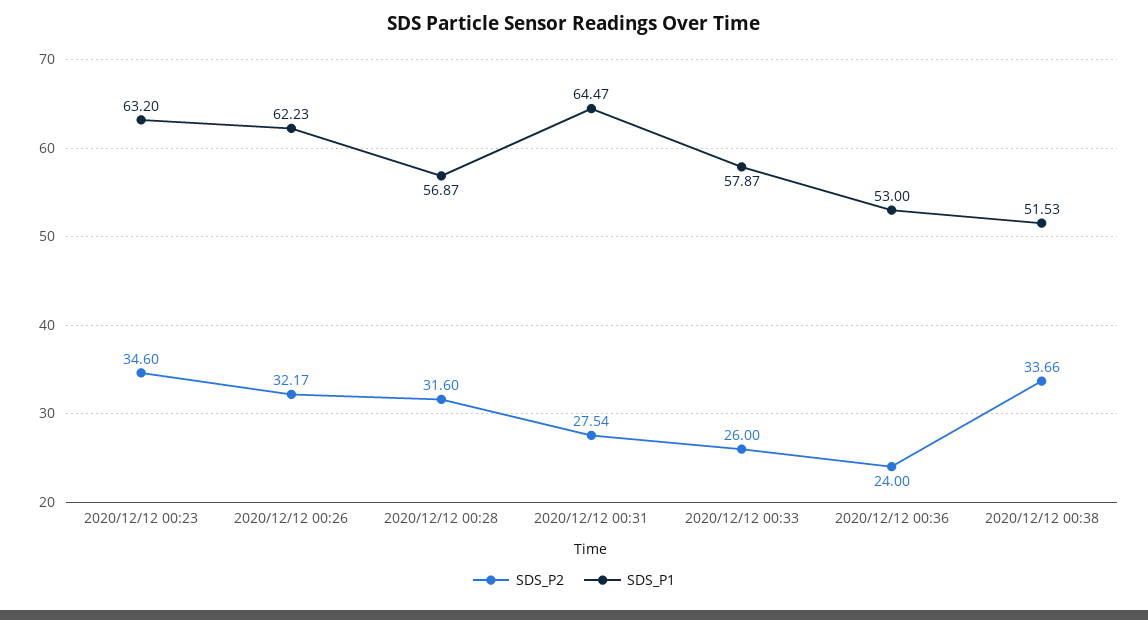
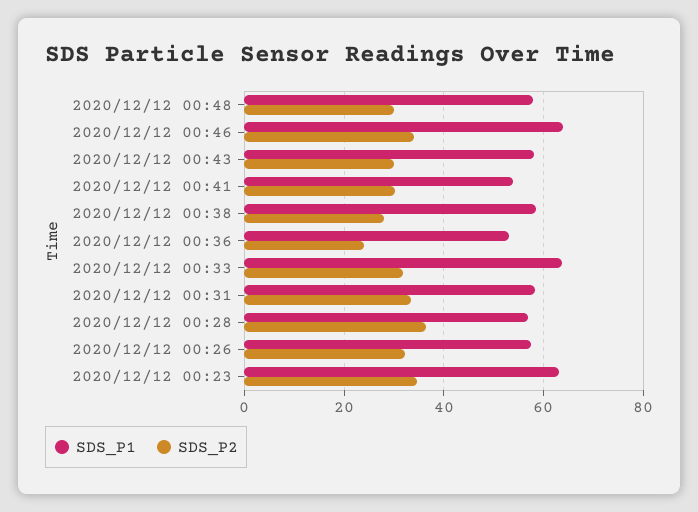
SDS_P1, 2020/12/12 00:26: 62.23 -> 58
SDS_P2, 2020/12/12 00:28: 31.6 -> 36
SDS_P2, 2020/12/12 00:31: 27.54 -> 34
SDS_P1, 2020/12/12 00:31: 64.47 -> 58
SDS_P2, 2020/12/12 00:33: 26 -> 32
SDS_P1, 2020/12/12 00:33: 57.87 -> 64
SDS_P2, 2020/12/12 00:38: 33.66 -> 28
SDS_P1, 2020/12/12 00:38: 51.53 -> 58
SDS_P1, 2020/12/12 00:48: none -> 58
SDS_P2, 2020/12/12 00:48: none -> 30
SDS_P1, 2020/12/12 00:46: none -> 64
SDS_P2, 2020/12/12 00:46: none -> 34
SDS_P1, 2020/12/12 00:43: none -> 58
SDS_P2, 2020/12/12 00:43: none -> 30
SDS_P1, 2020/12/12 00:41: none -> 54
SDS_P2, 2020/12/12 00:41: none -> 30

